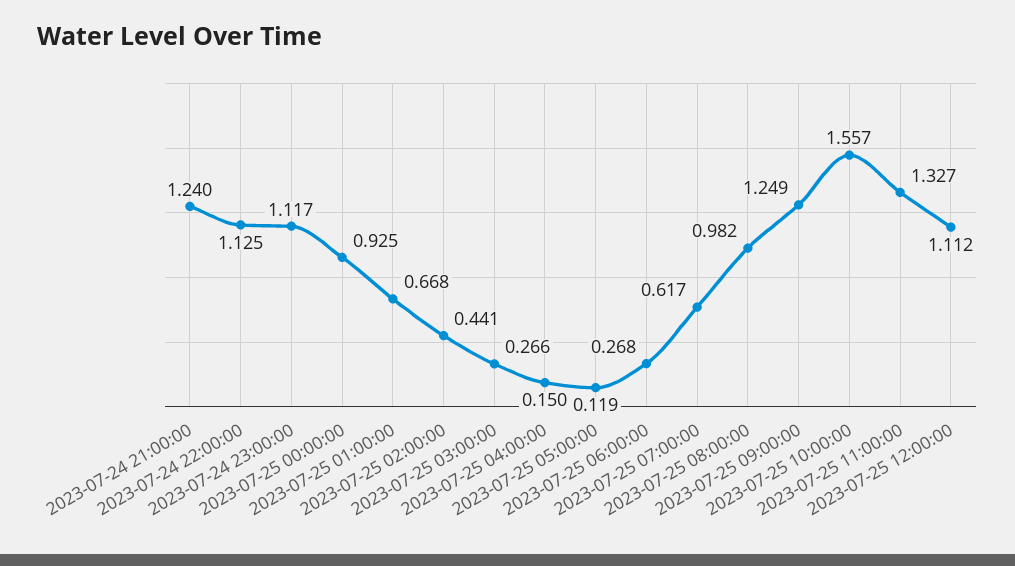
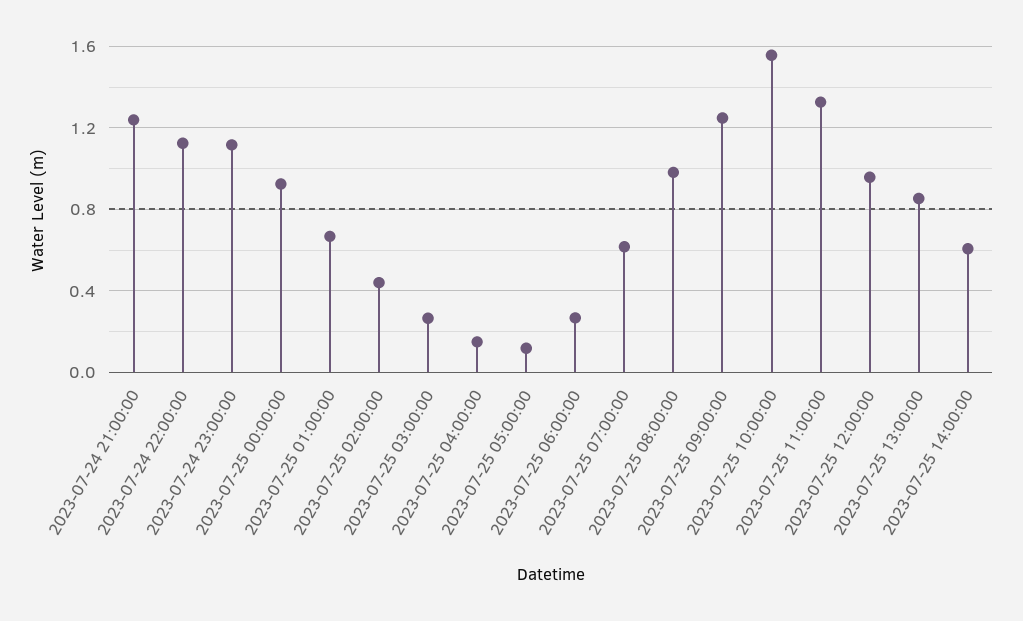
2023-07-25 12:00:00: 1.112 -> 0.95
2023-07-25 13:00:00: none -> 0.85
2023-07-25 14:00:00: none -> 0.6

